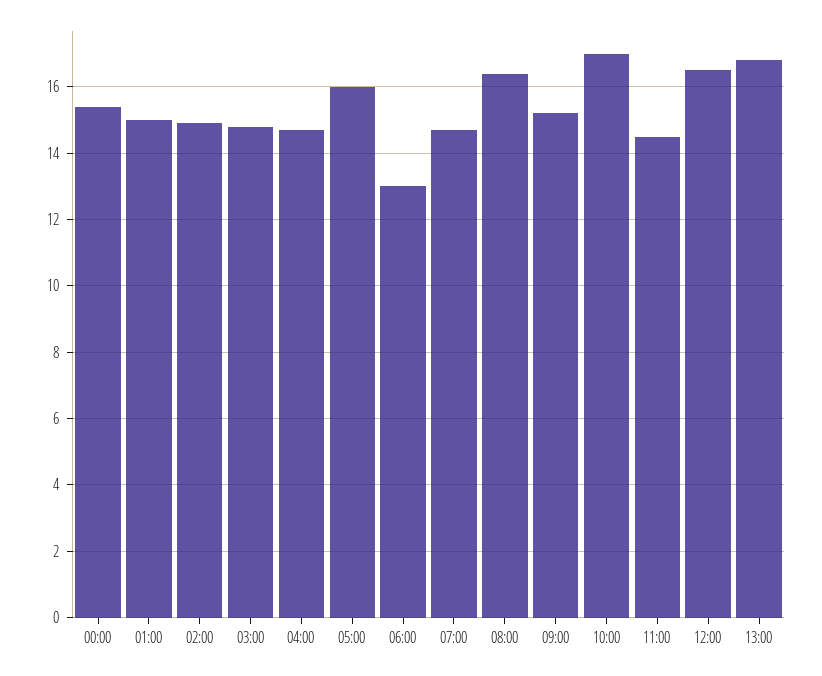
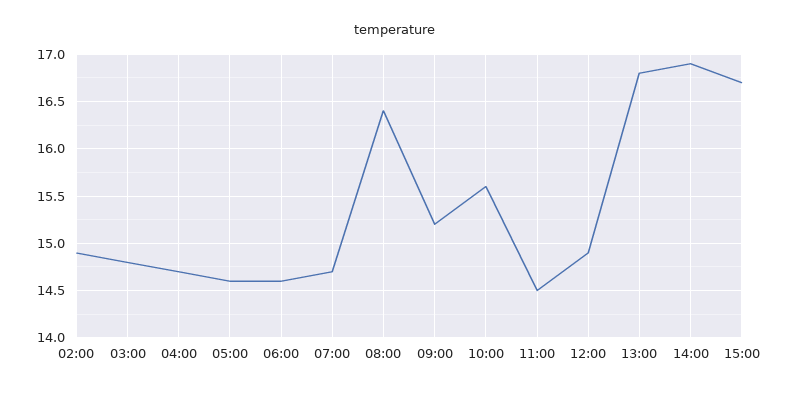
00:00: 15.5 -> none
01:00: 15 -> none
05:00: 16 -> 14.6
06:00: 13 -> 14.6
10:00: 17 -> 15.6
12:00: 16.5 -> 14.9
14:00: none -> 16.9
15:00: none -> 16.7

